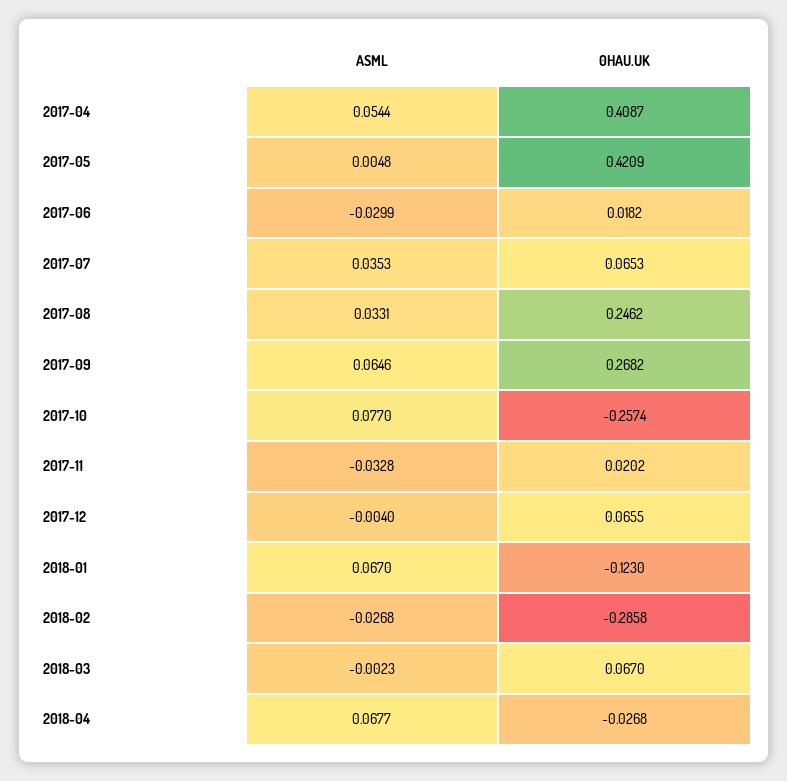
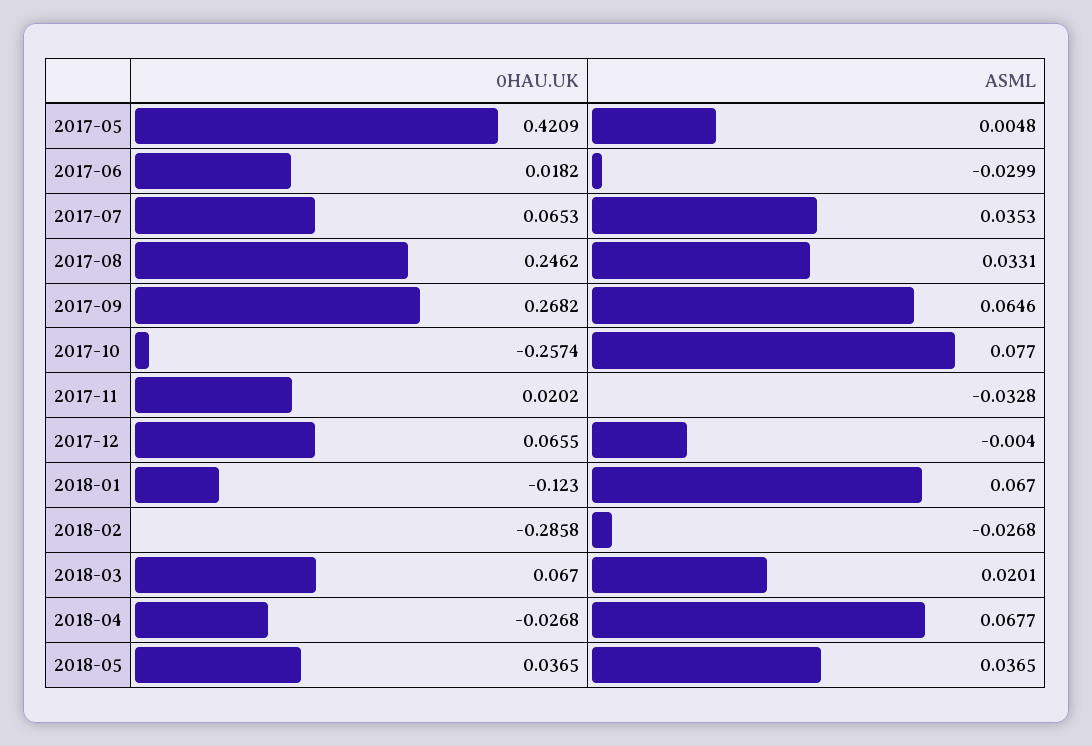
ASML, 2017-04: 0.0544 -> none
0HAU.UK, 2017-04: 0.4087 -> none
ASML, 2018-03: -0.0023 -> 0.0201
0HAU.UK, 2018-05: none -> 0.0365
ASML, 2018-05: none -> 0.0365

